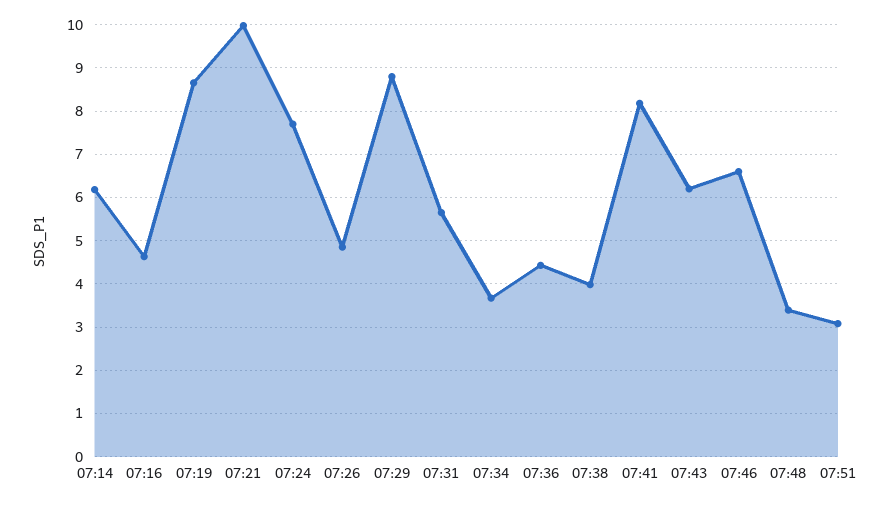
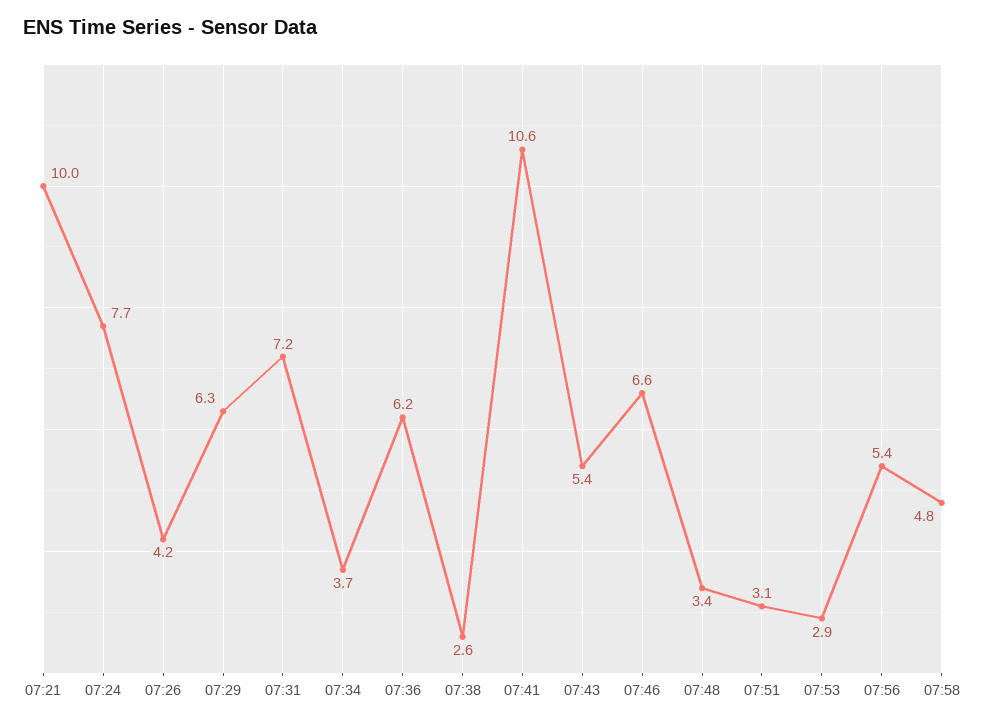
07:14: 6.2 -> none
07:16: 4.6 -> none
07:19: 8.6 -> none
07:26: 4.8 -> 4.2
07:29: 8.8 -> 6.3
07:31: 5.6 -> 7.2
07:36: 4.4 -> 6.2
07:38: 4 -> 2.6
07:41: 8.2 -> 10.6
07:43: 6.2 -> 5.4
07:53: none -> 2.9
07:56: none -> 5.4
07:58: none -> 4.8

